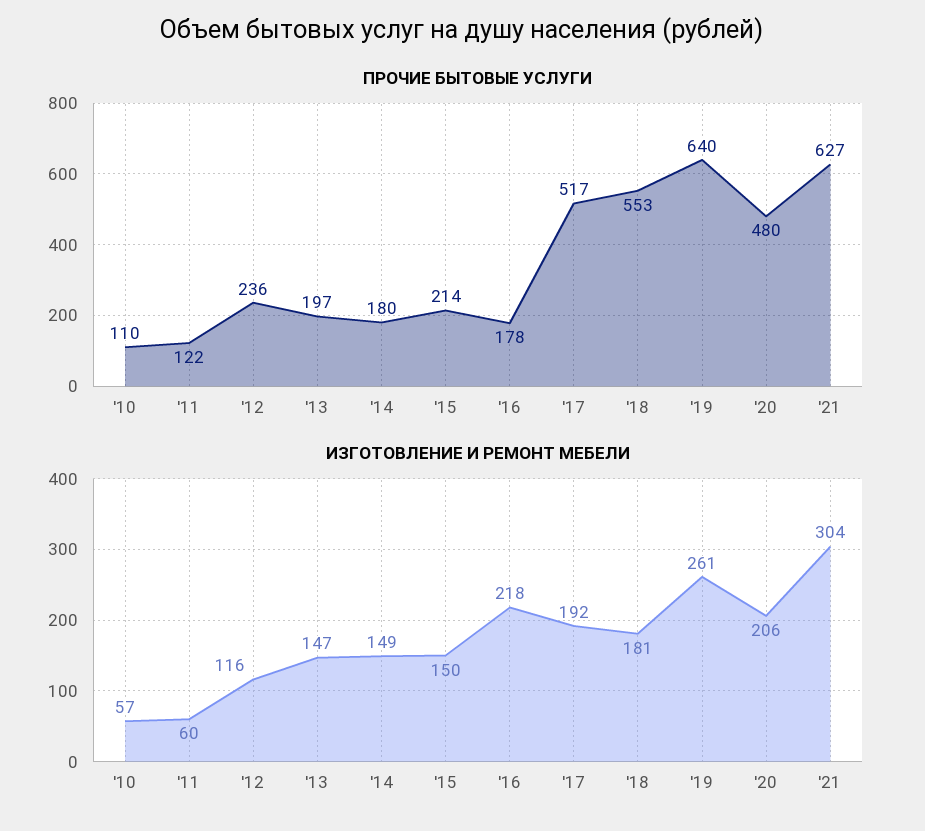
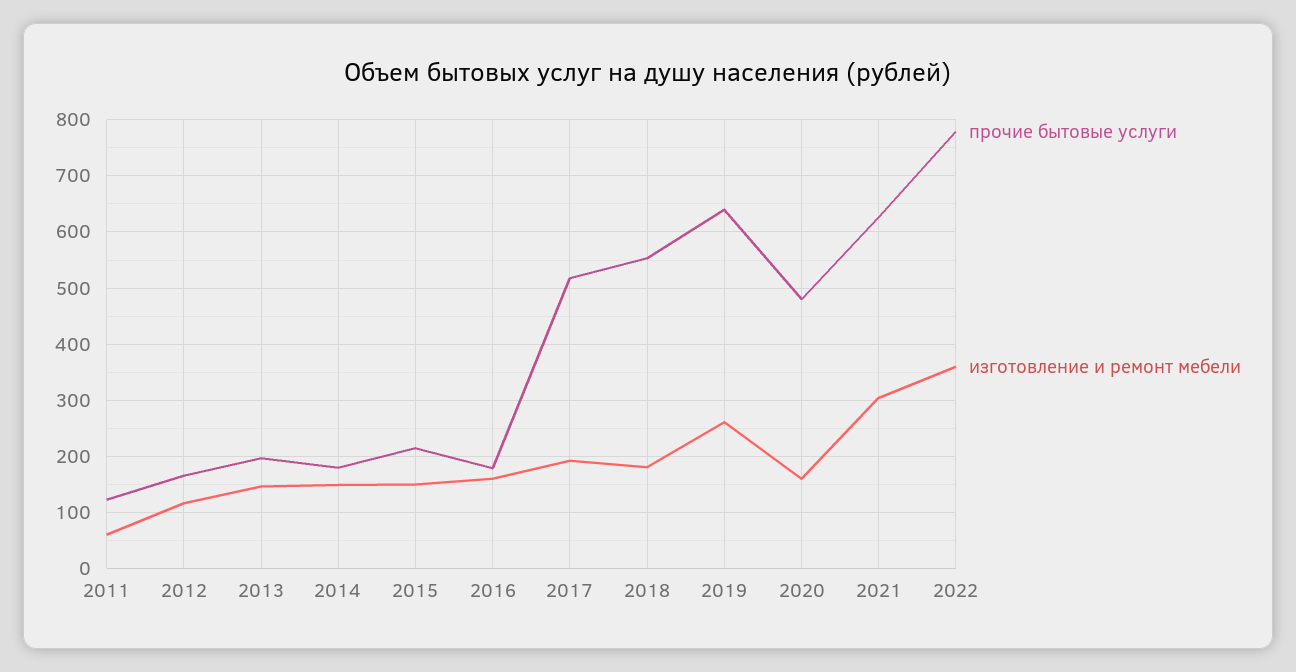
ПРОЧИЕ БЫТОВЫЕ УСЛУГИ, '10: 110 -> none
ПРОЧИЕ БЫТОВЫЕ УСЛУГИ, '12: 236 -> 160
ИЗГОТОВЛЕНИЕ И РЕМОНТ МЕБЕЛИ, '10: 57 -> none
ИЗГОТОВЛЕНИЕ И РЕМОНТ МЕБЕЛИ, '16: 218 -> 160
ИЗГОТОВЛЕНИЕ И РЕМОНТ МЕБЕЛИ, '20: 206 -> 160
ПРОЧИЕ БЫТОВЫЕ УСЛУГИ, 2022: none -> 780
ИЗГОТОВЛЕНИЕ И РЕМОНТ МЕБЕЛИ, 2022: none -> 360

